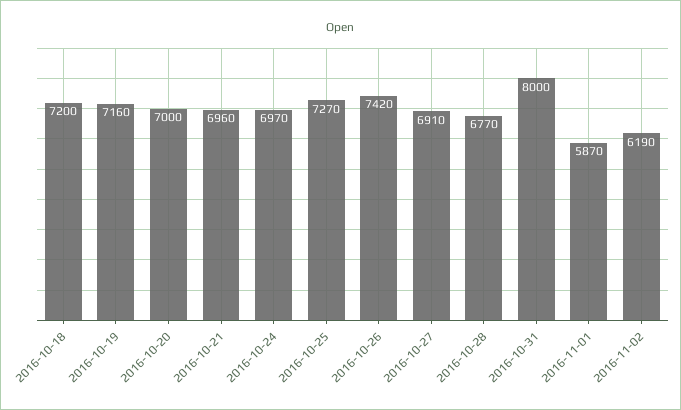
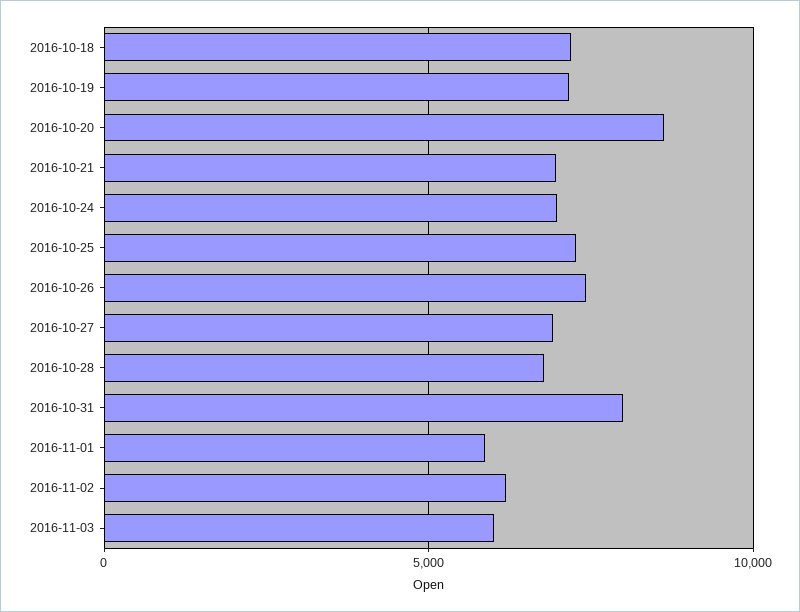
2016-10-20: 7000 -> 8500
2016-11-03: none -> 6000

